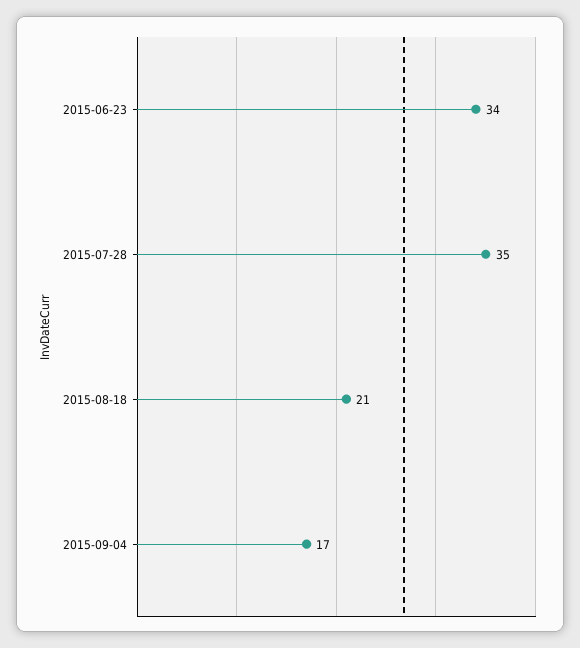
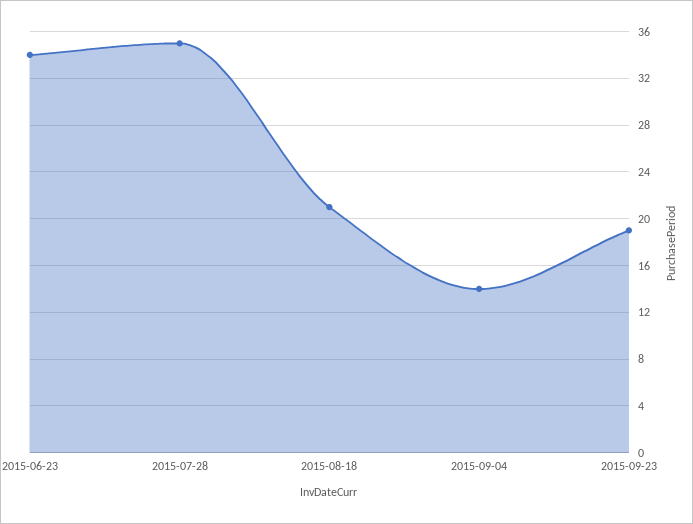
2015-09-04: 17 -> 14
2015-09-23: none -> 19

